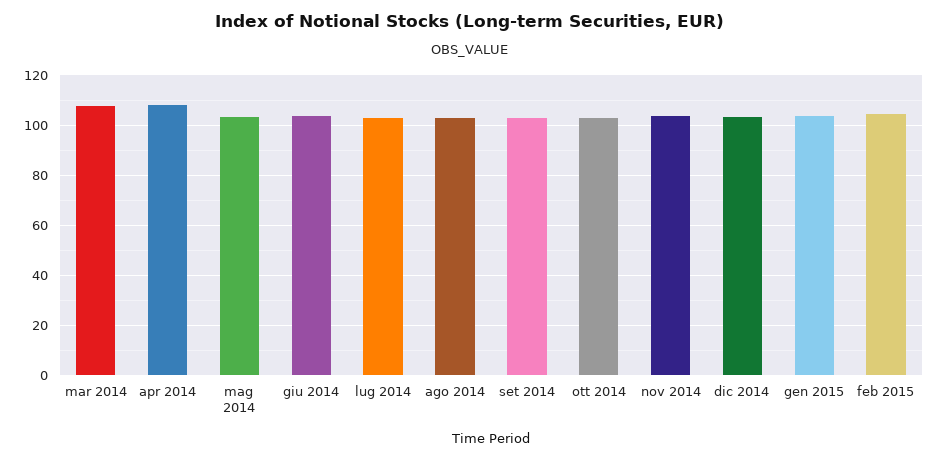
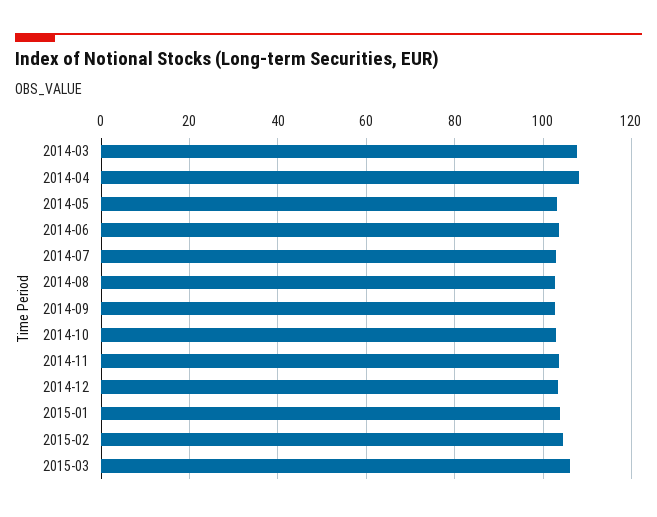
2015-03: none -> 106

